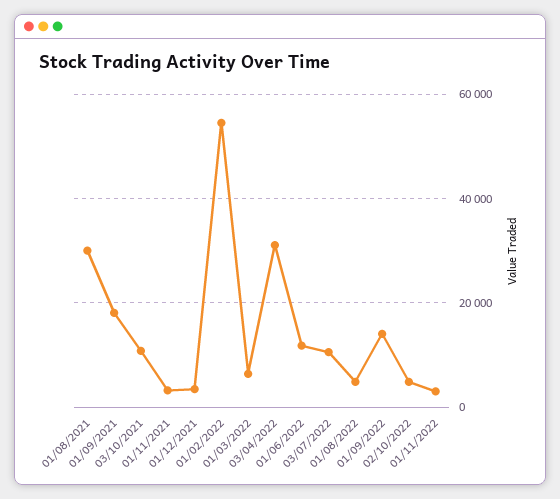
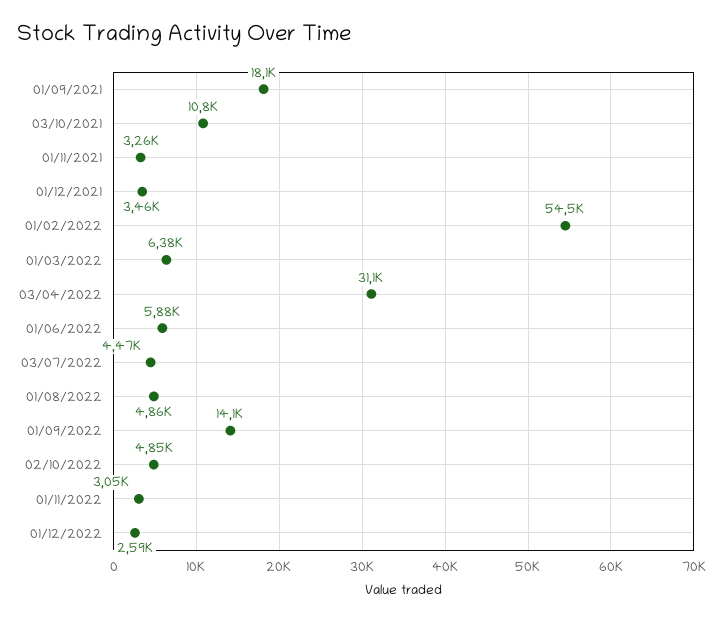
01/08/2021: 30000 -> none
01/06/2022: 12000 -> 5880
03/07/2022: 10000 -> 4470
01/12/2022: none -> 2590

